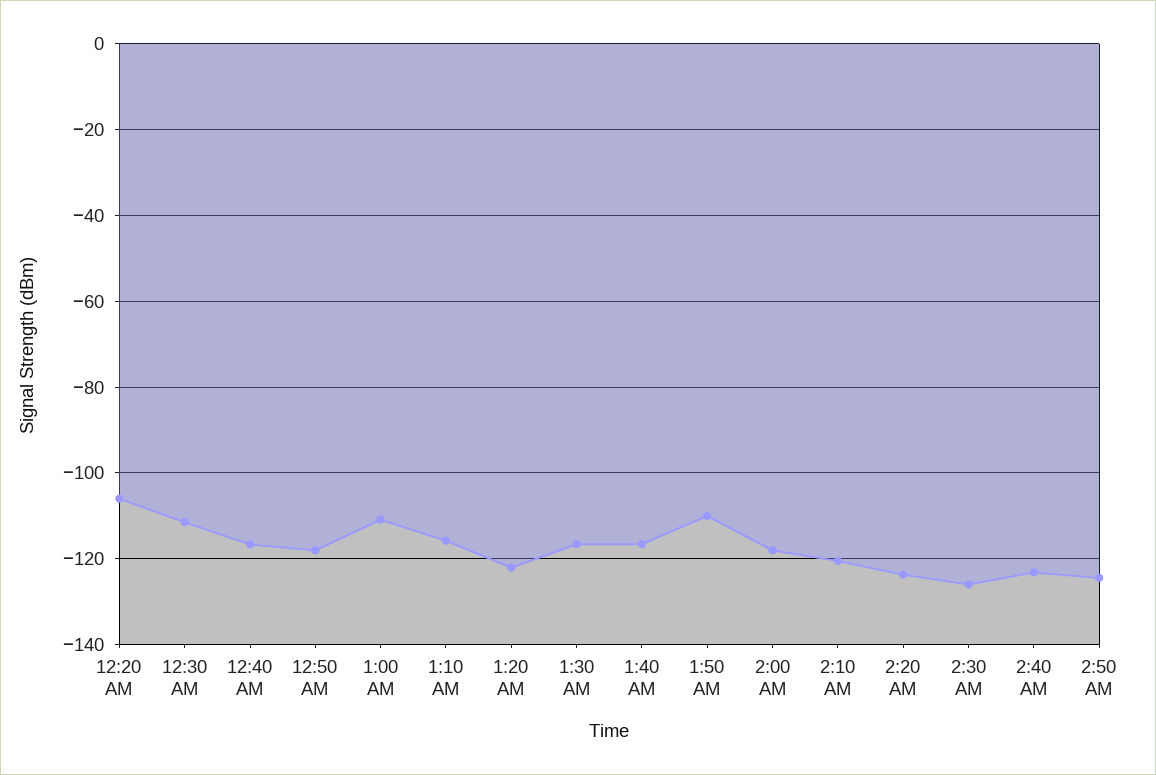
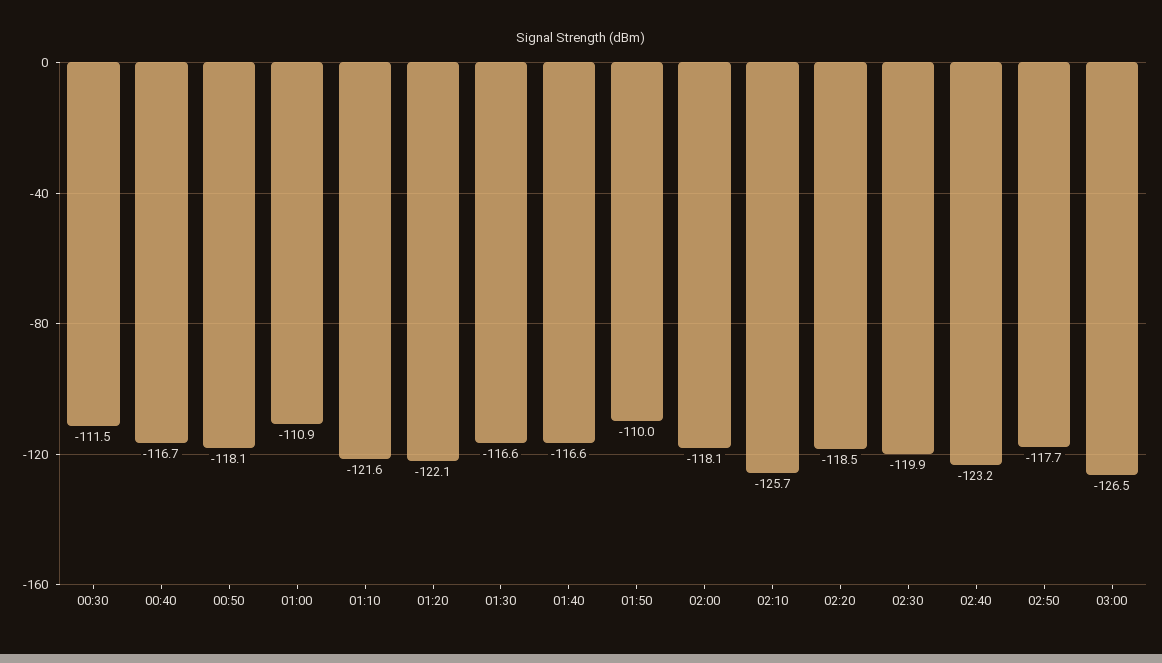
12:20 AM: -106 -> none
1:10 AM: -116 -> -121.6
2:10 AM: -120 -> -125.7
2:20 AM: -124 -> -118.5
2:30 AM: -126 -> -119.9
2:50 AM: -124 -> -117.7
03:00: none -> -126.5

